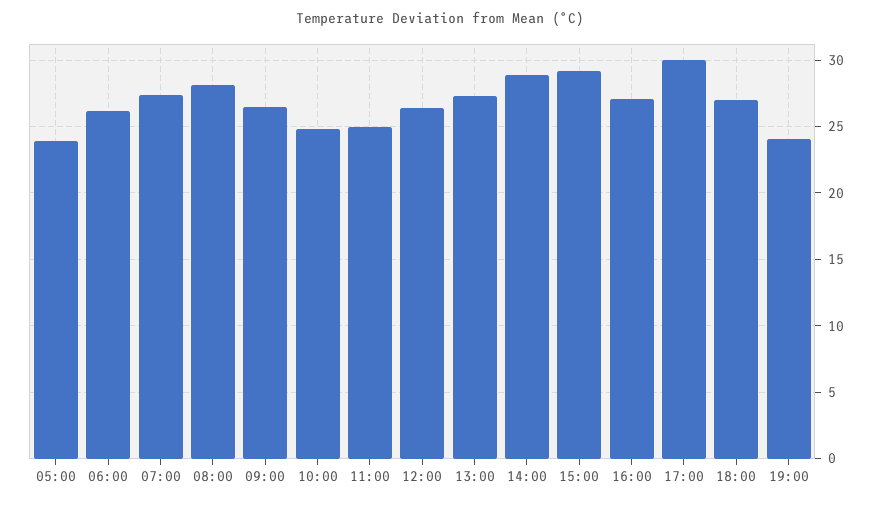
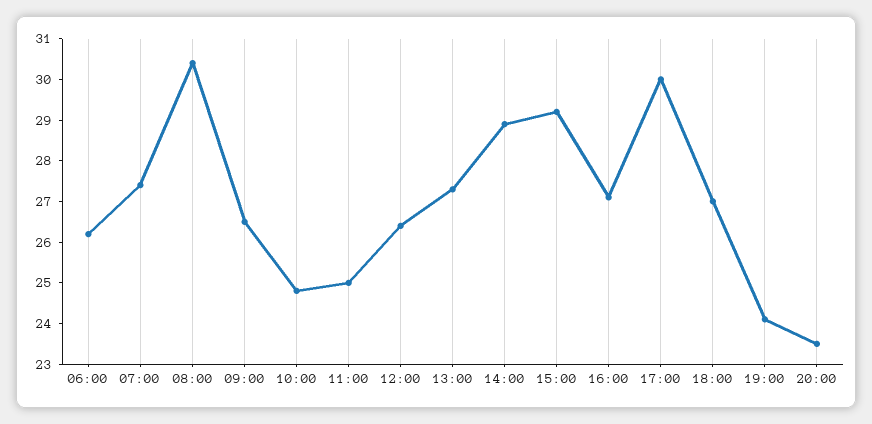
05:00: 24 -> none
08:00: 28 -> 30.5
20:00: none -> 23.5

